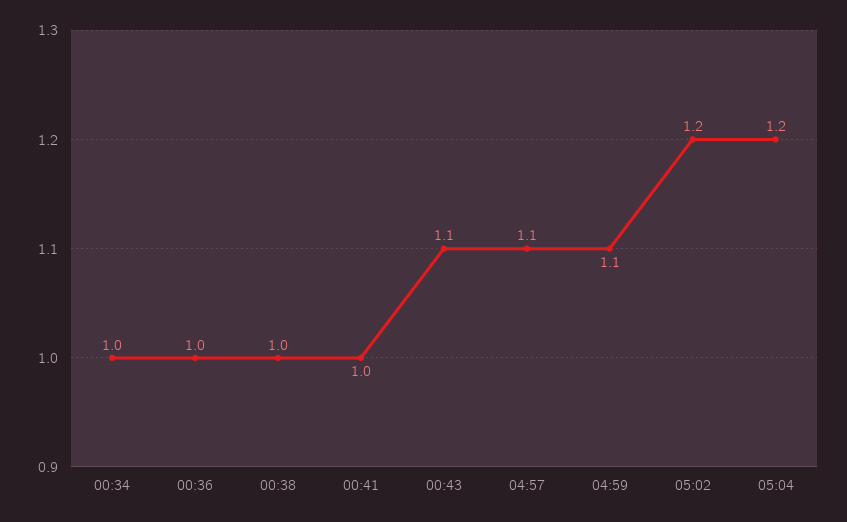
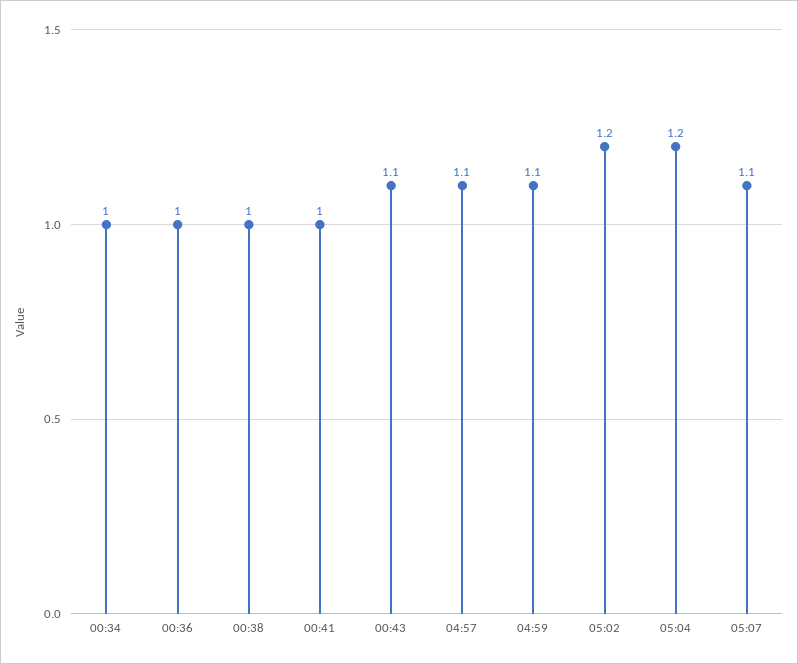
05:07: none -> 1.1

